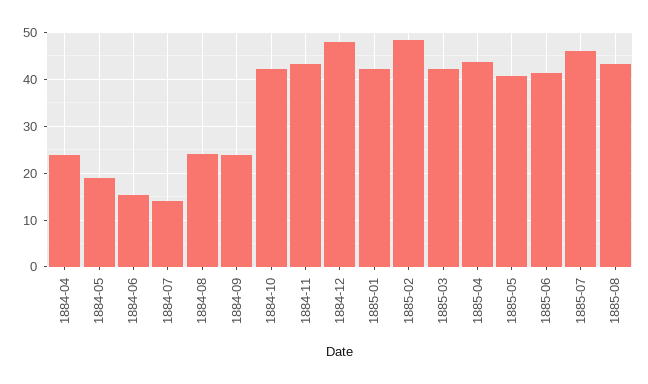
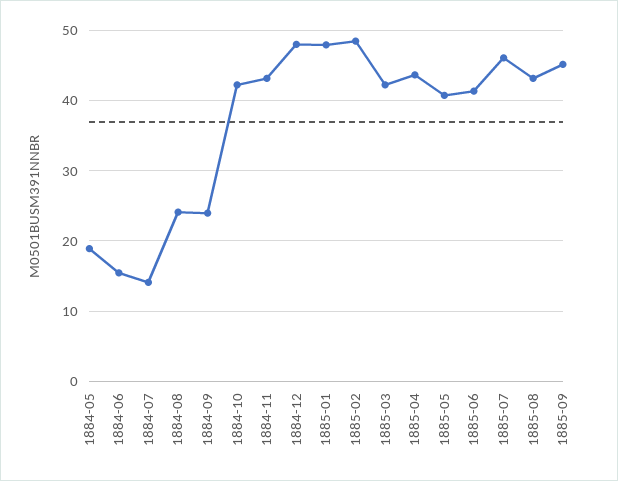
1884-04: 24 -> none
1885-01: 42 -> 48
1885-09: none -> 45

